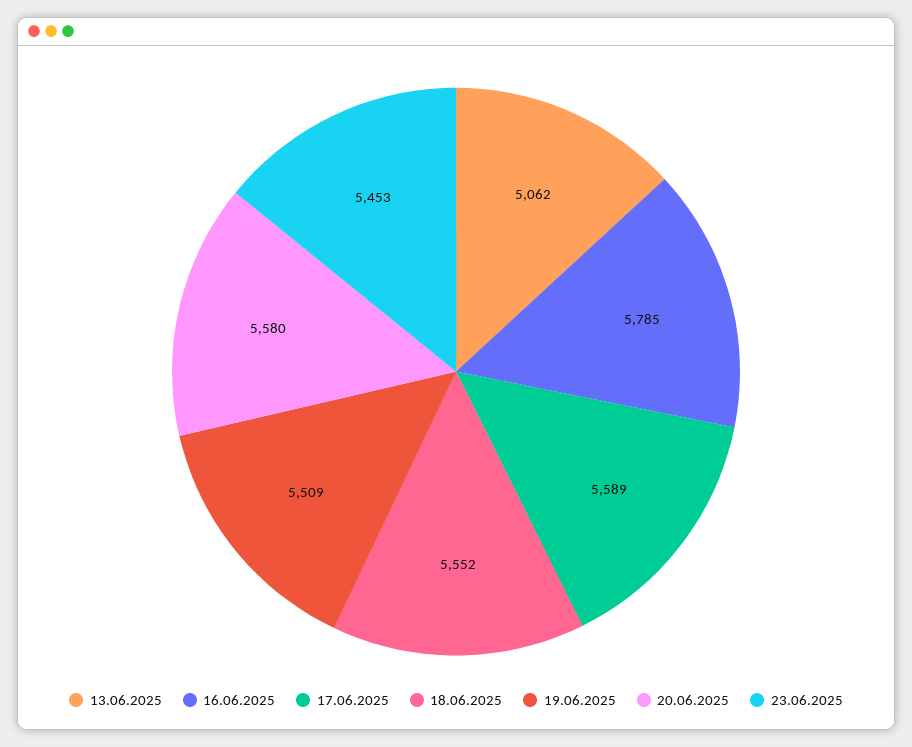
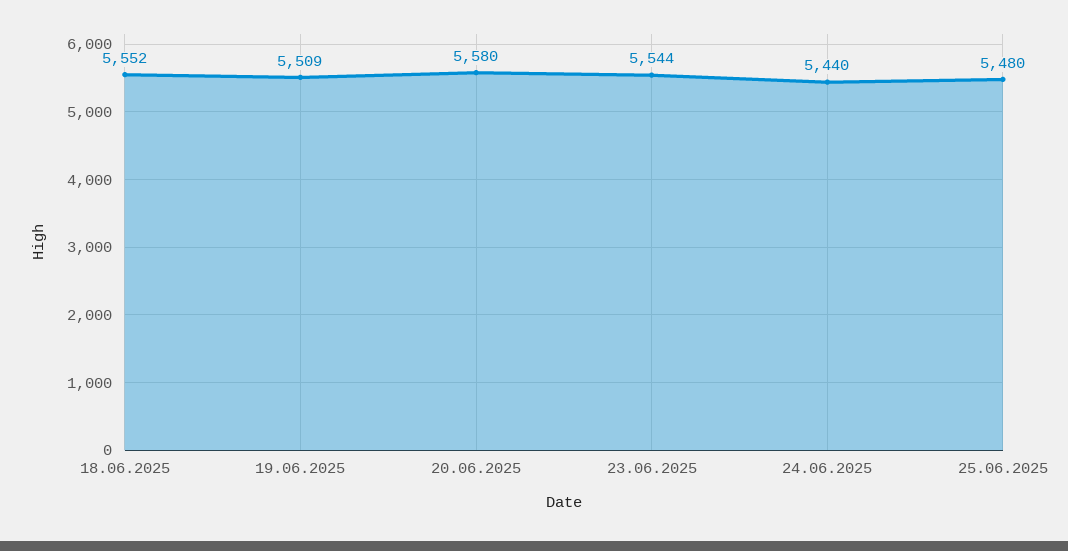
13.06.2025: 5062 -> none
16.06.2025: 5785 -> none
17.06.2025: 5589 -> none
23.06.2025: 5453 -> 5544
24.06.2025: none -> 5440
25.06.2025: none -> 5480

